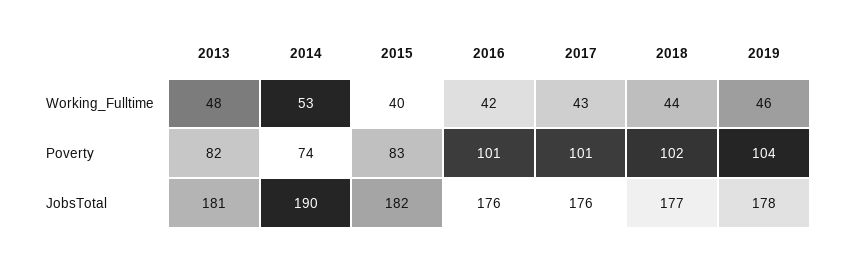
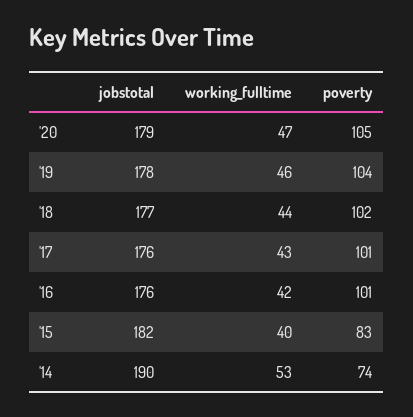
2013, Working_Fulltime: 48 -> none
2013, Poverty: 82 -> none
2013, JobsTotal: 181 -> none
'20, JobsTotal: none -> 179
'20, Working_Fulltime: none -> 47
'20, Poverty: none -> 105

